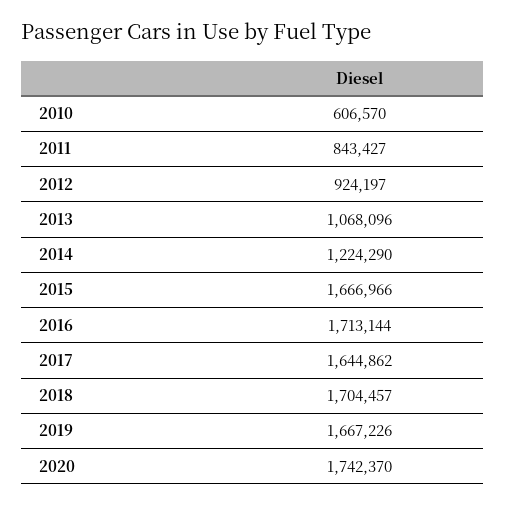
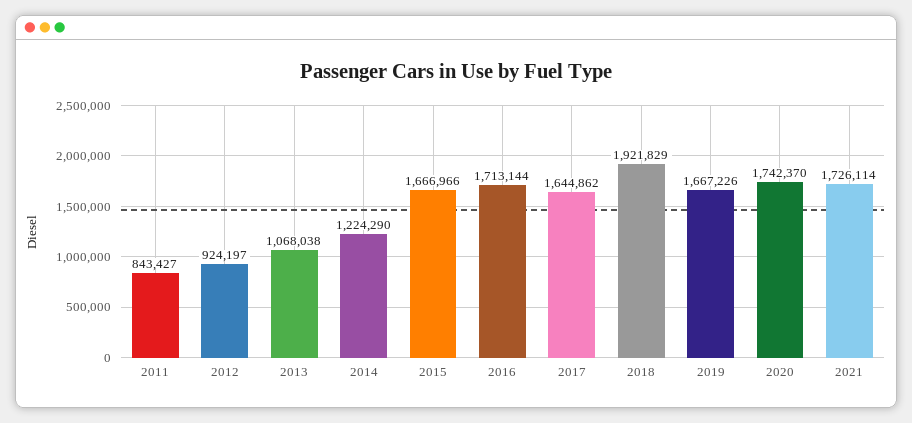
2010: 606570 -> none
2013: 1068096 -> 1068038
2018: 1704457 -> 1921829
2021: none -> 1726114

